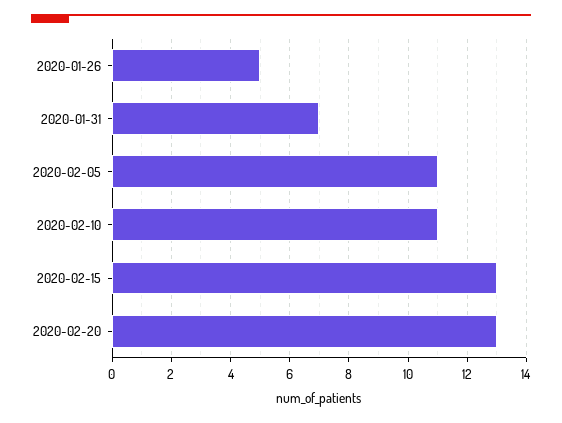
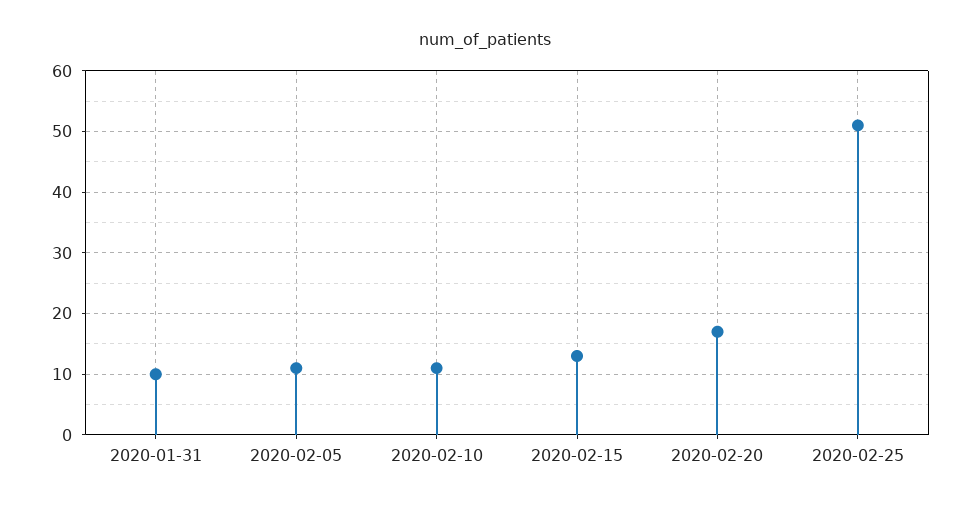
2020-01-26: 5 -> none
2020-01-31: 7 -> 10
2020-02-20: 13 -> 17
2020-02-25: none -> 51

